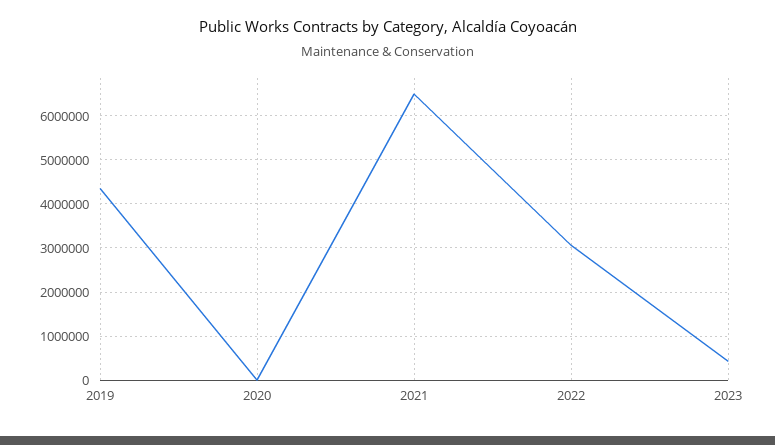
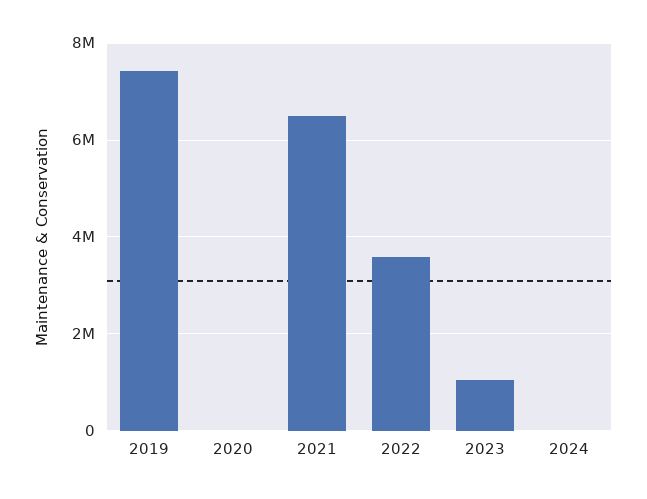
2019: 4400000 -> 7400000
2022: 3000000 -> 3600000
2023: 400000 -> 1000000
2024: none -> 0

